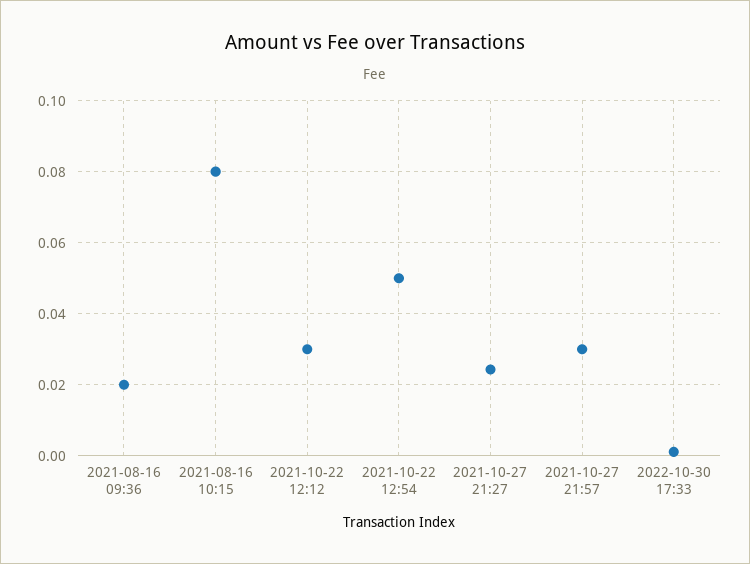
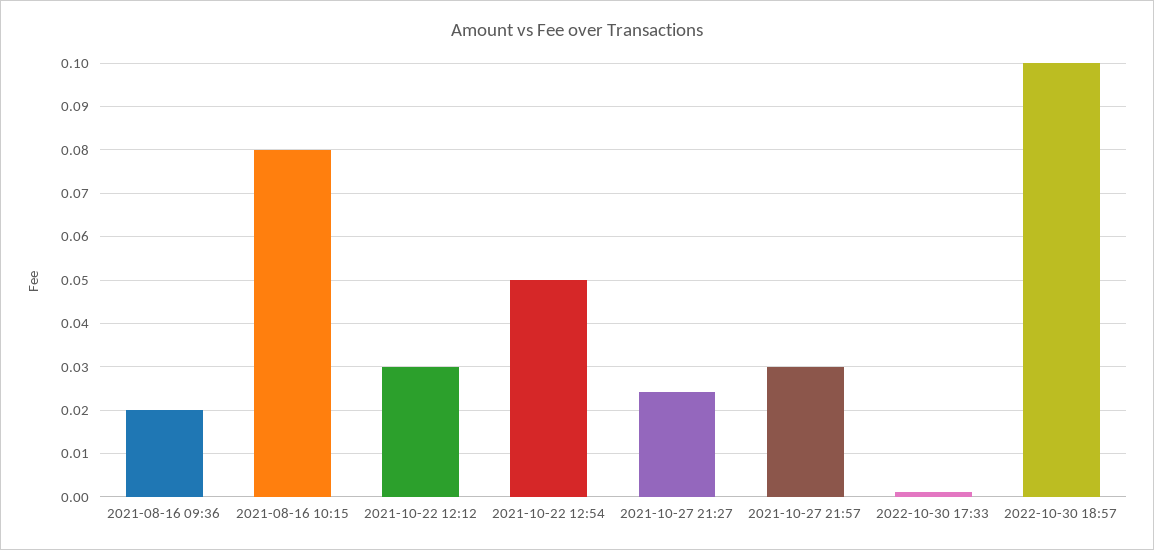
2022-10-30 18:57: none -> 0.1

